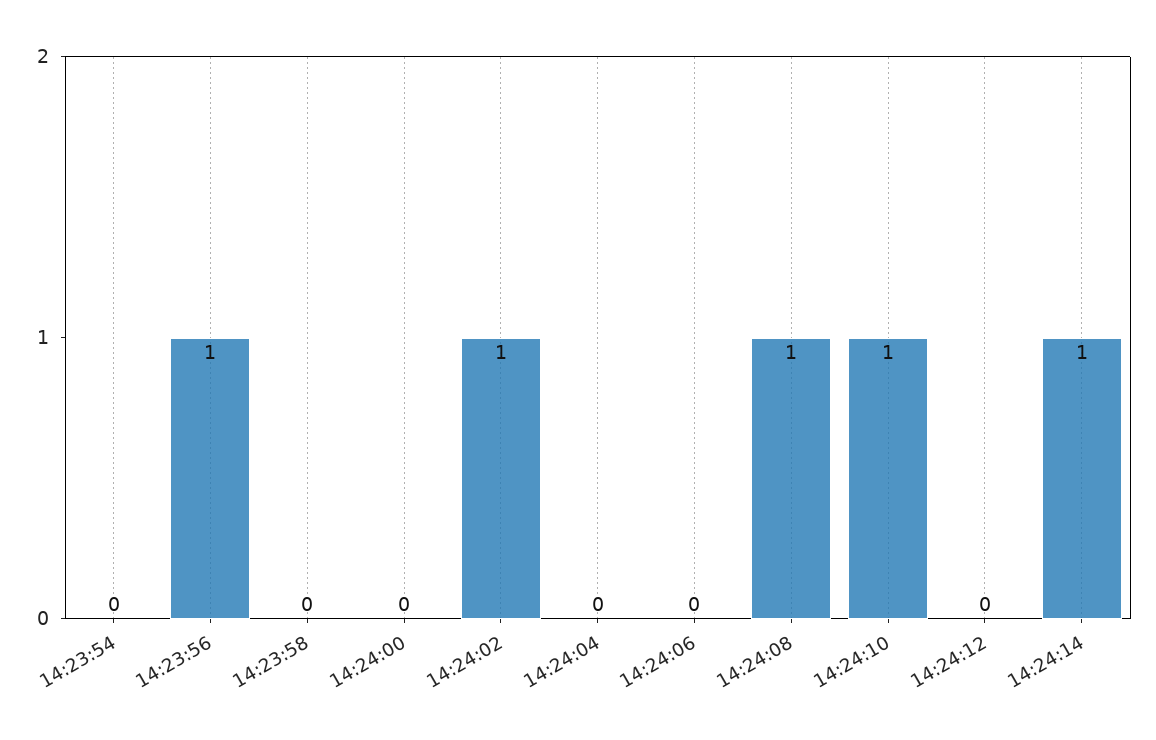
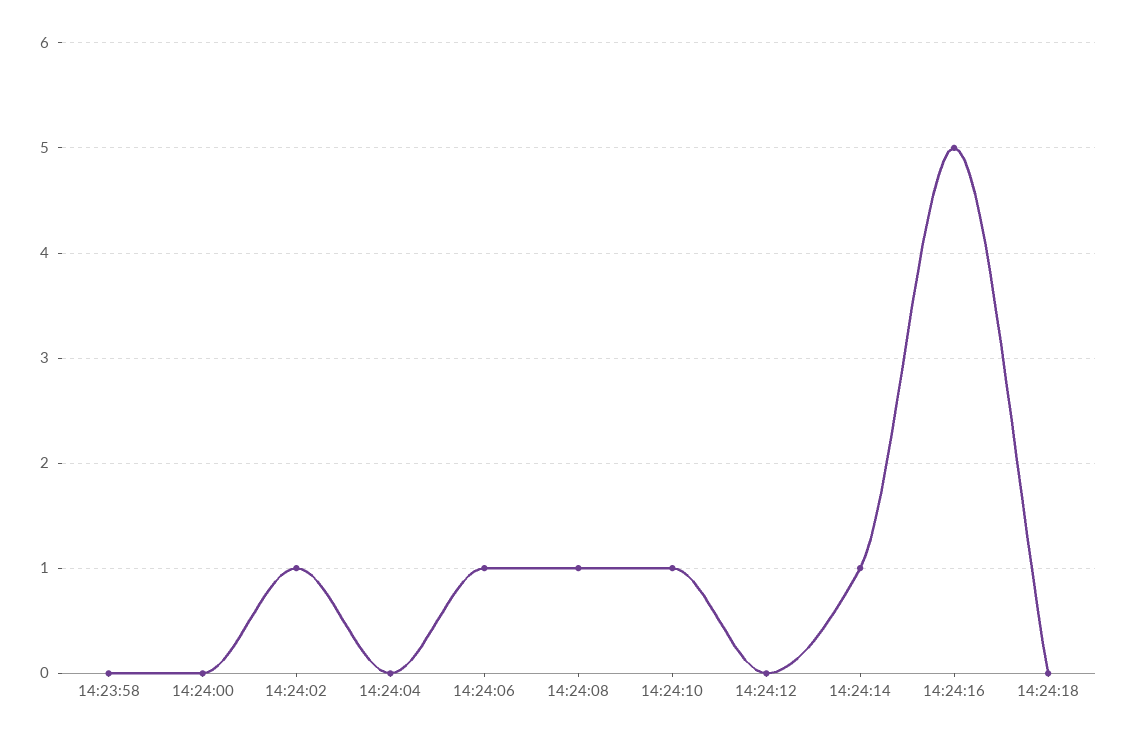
14:23:54: 0 -> none
14:23:56: 1 -> none
14:24:06: 0 -> 1
14:24:16: none -> 5
14:24:18: none -> 0

